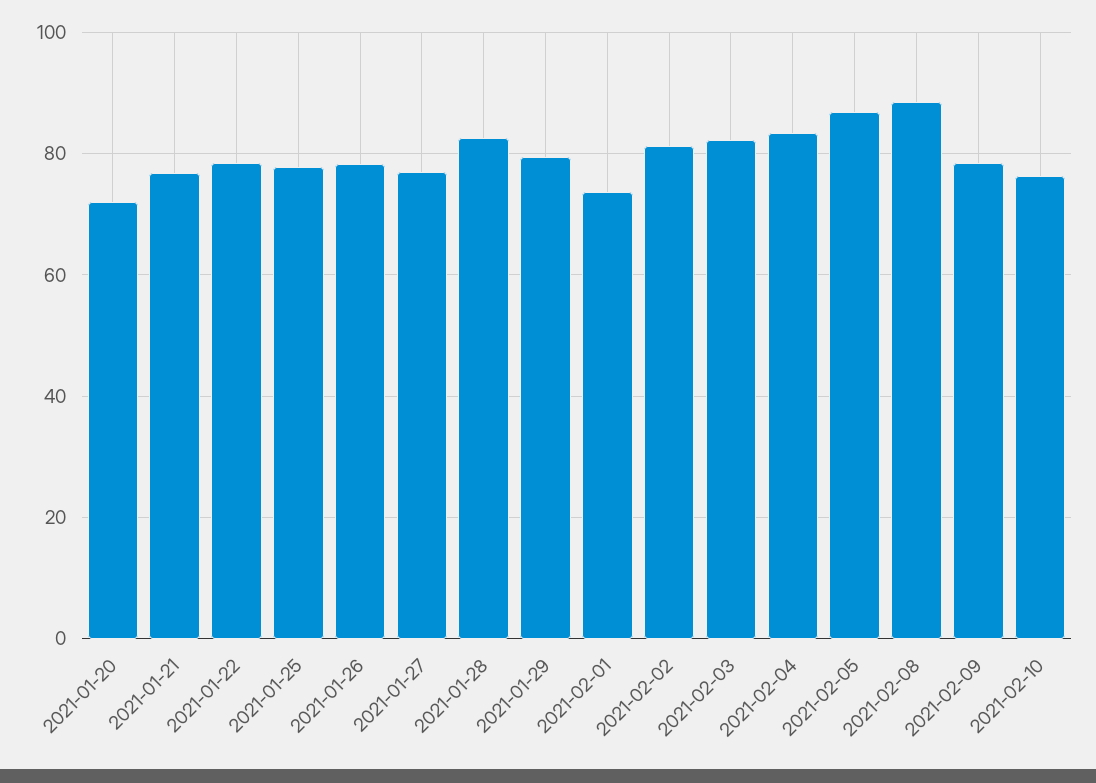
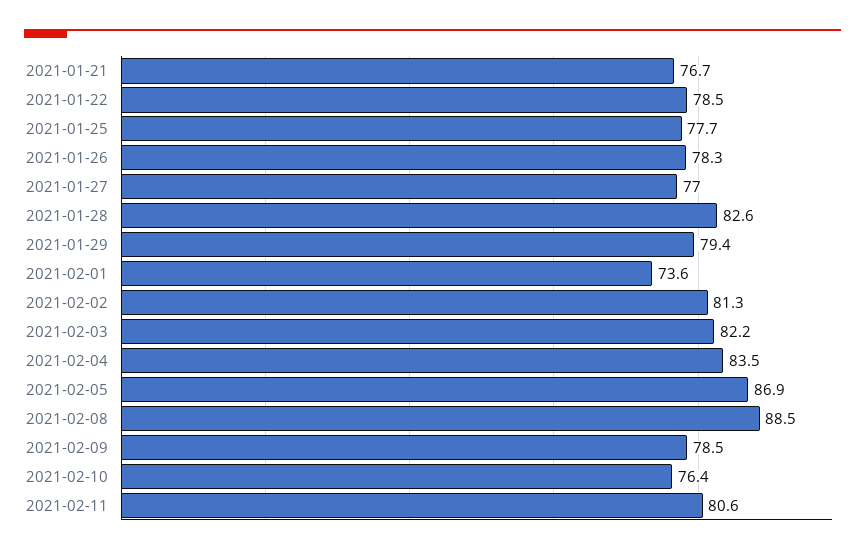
2021-01-20: 72 -> none
2021-02-11: none -> 80.6

